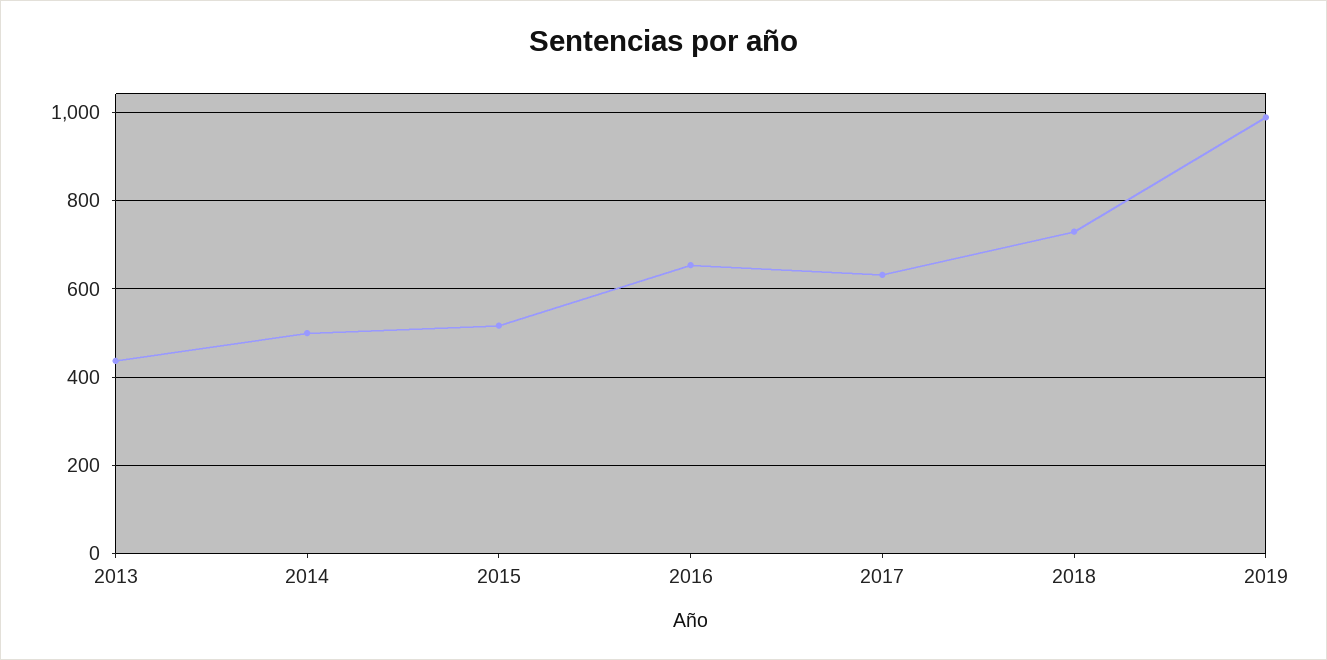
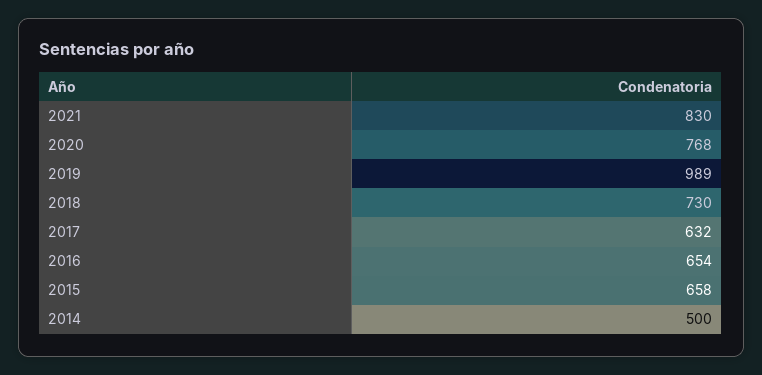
2013: 440 -> none
2015: 520 -> 658
2021: none -> 830
2020: none -> 768

